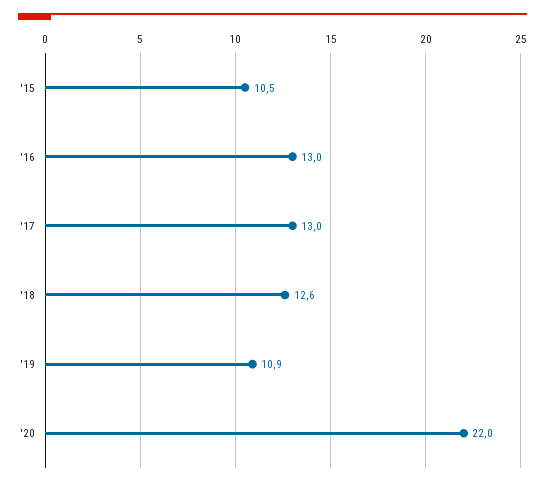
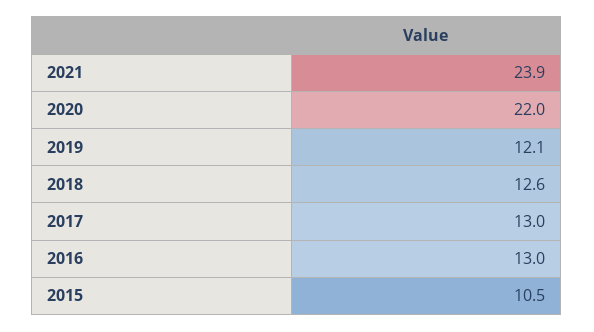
'19: 10.9 -> 12.1
2021: none -> 23.9

